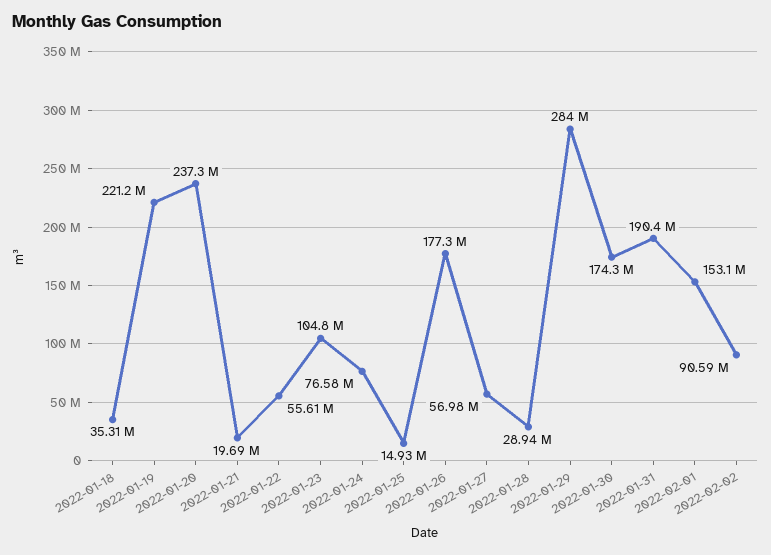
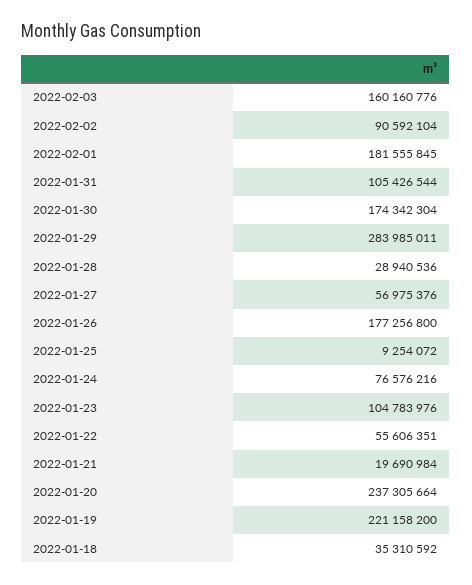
2022-01-25: 14930000 -> 9254072
2022-01-31: 190400000 -> 105426544
2022-02-01: 153100000 -> 181555845
2022-02-03: none -> 160160776

